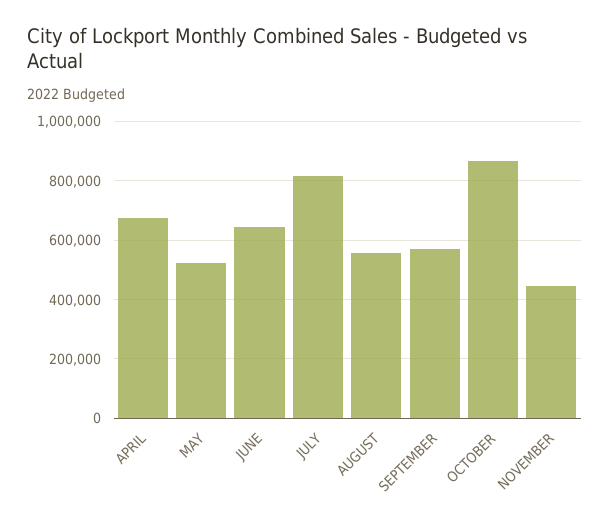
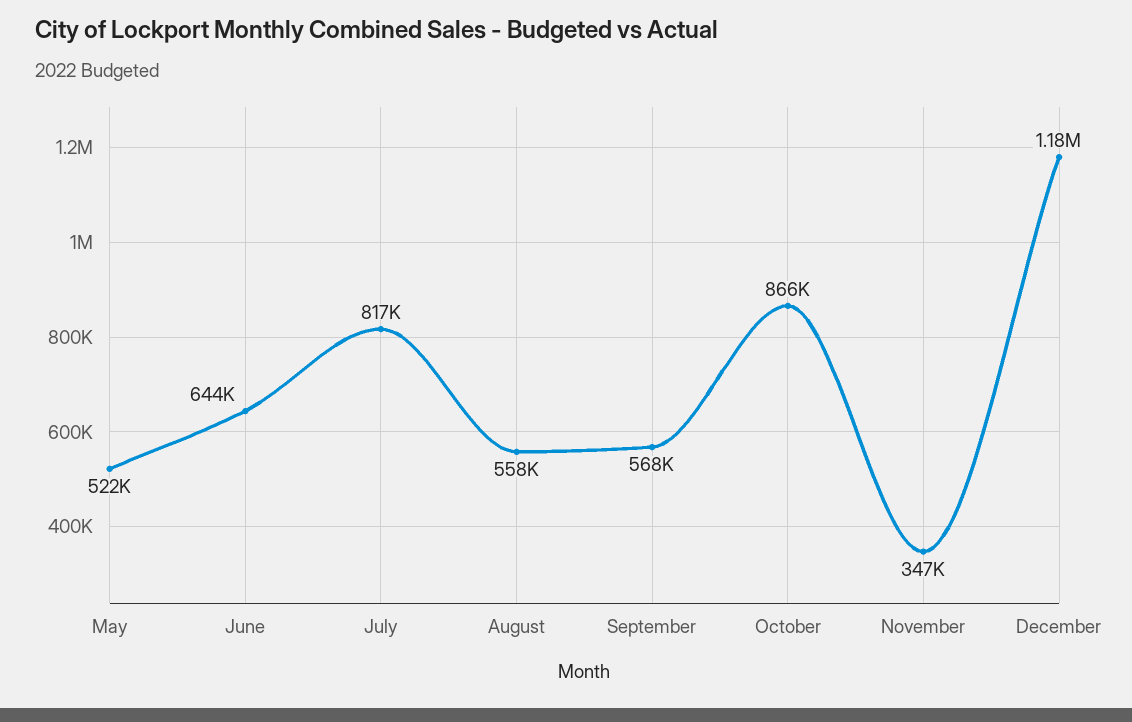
APRIL: 675000 -> none
NOVEMBER: 450000 -> 347000
December: none -> 1180000

